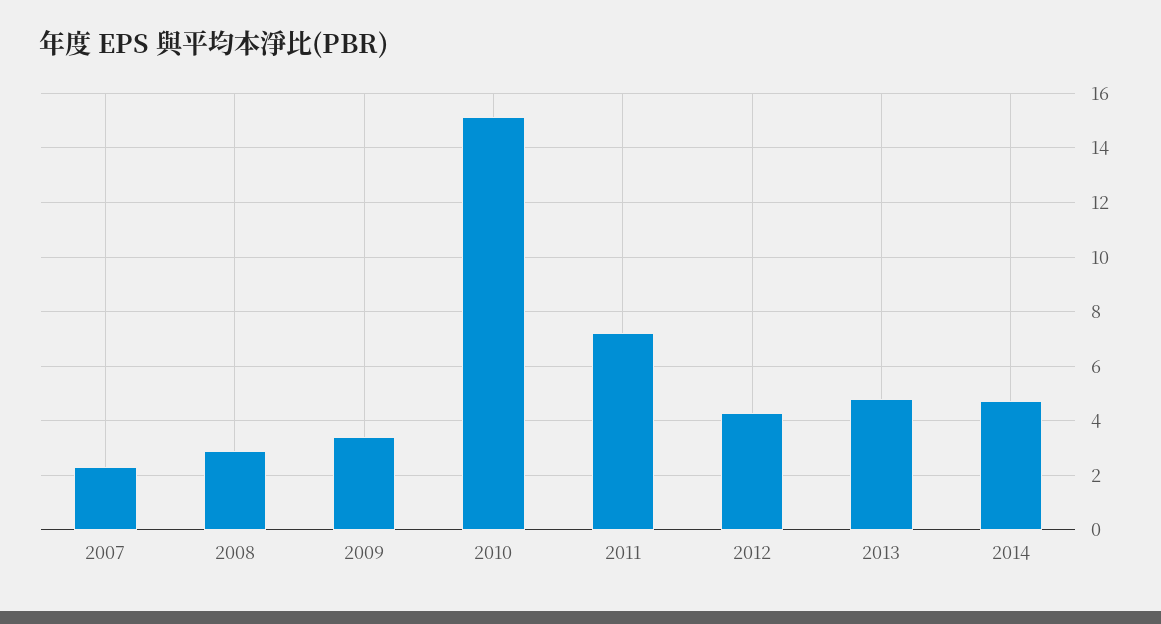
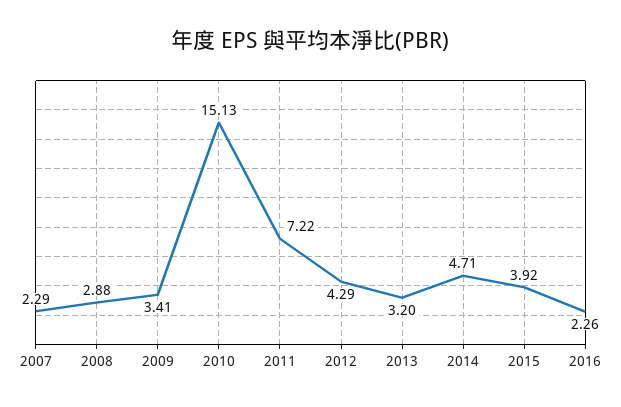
2013: 4.75 -> 3.2
2015: none -> 3.92
2016: none -> 2.26

